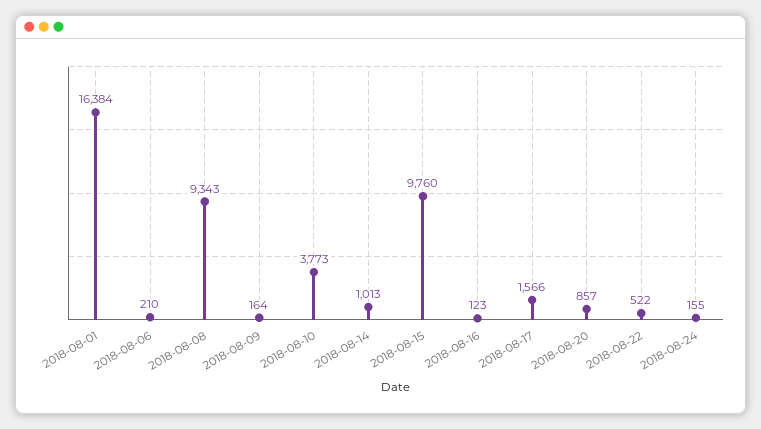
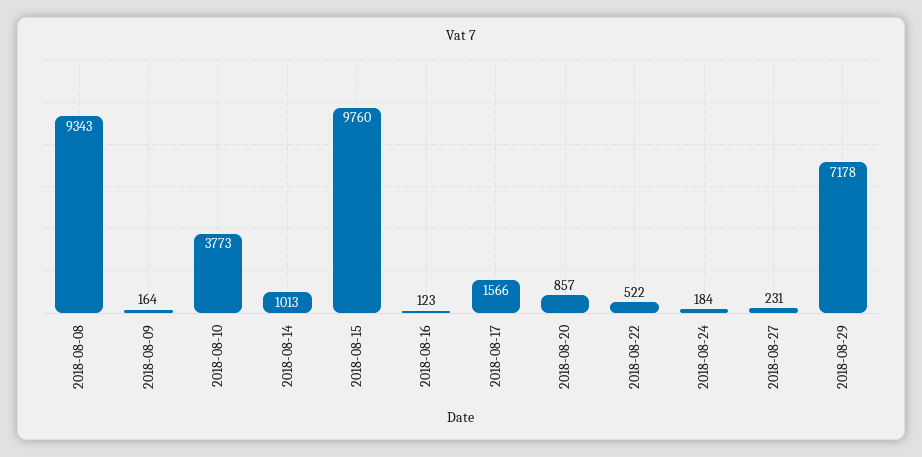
2018-08-01: 16384 -> none
2018-08-06: 210 -> none
2018-08-24: 155 -> 184
2018-08-27: none -> 231
2018-08-29: none -> 7178

